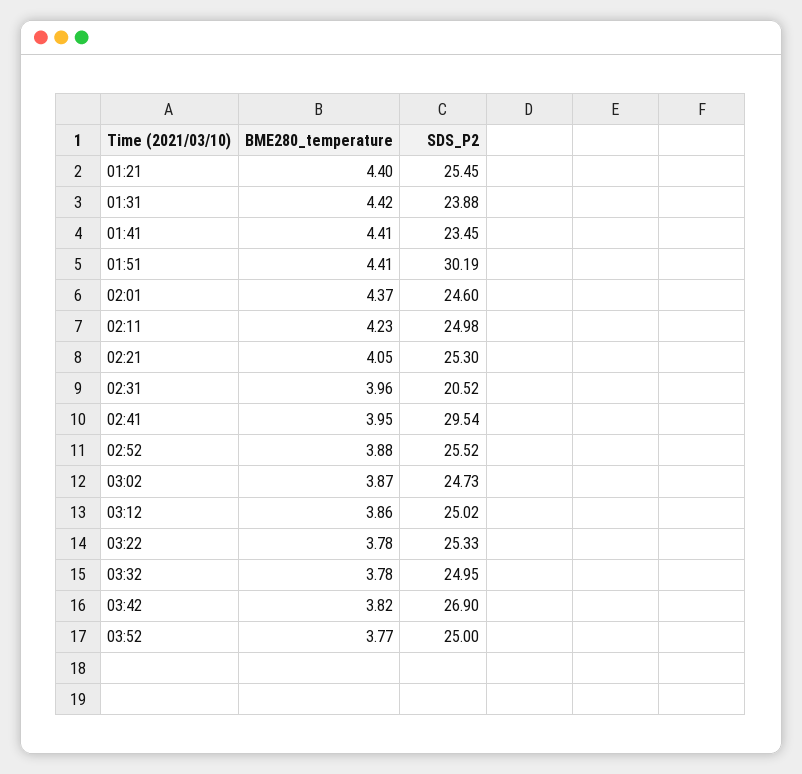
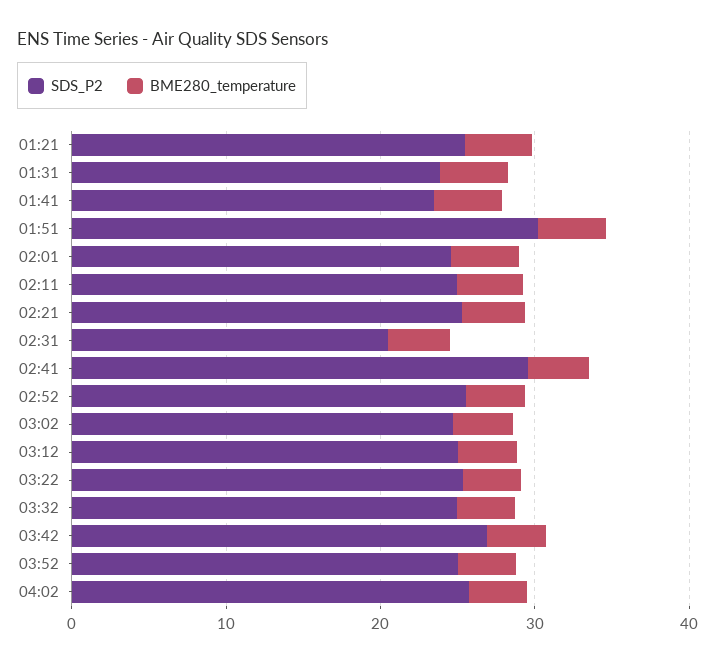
SDS_P2, 04:02: none -> 26
BME280_temperature, 04:02: none -> 4

